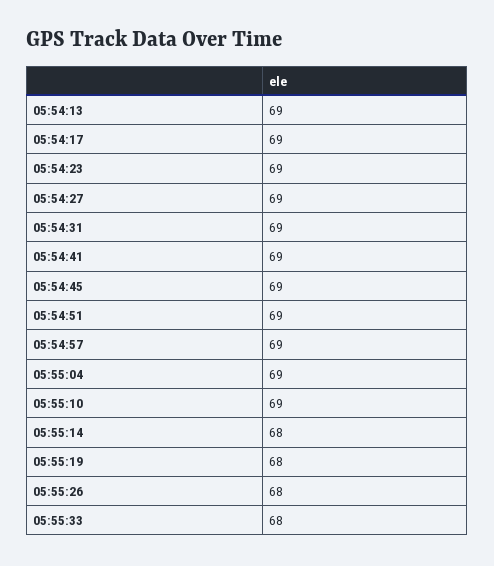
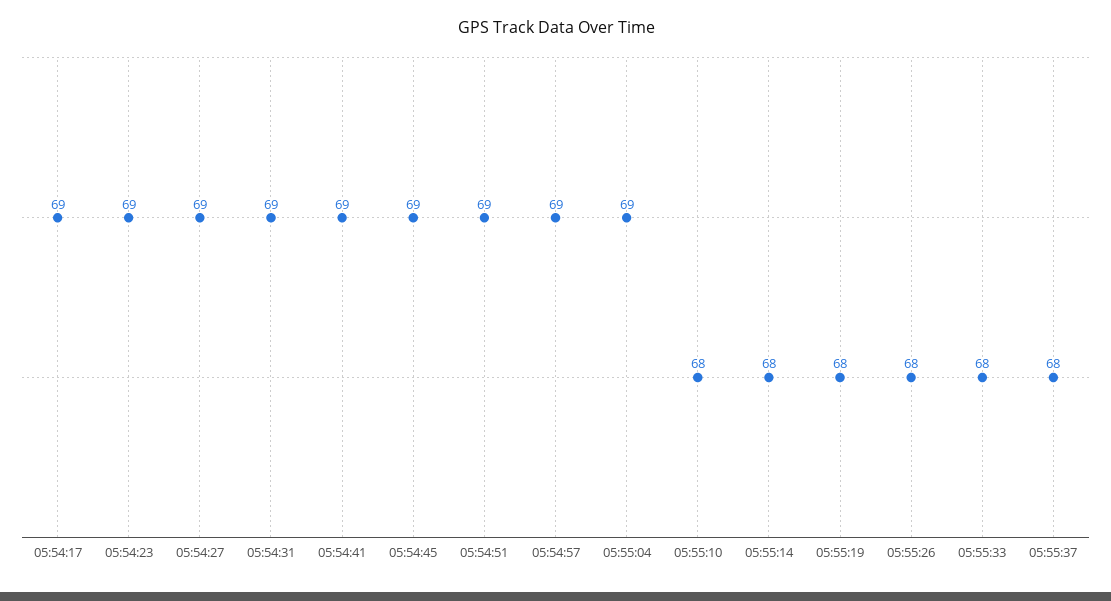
05:54:13: 69 -> none
05:55:10: 69 -> 68
05:55:37: none -> 68

